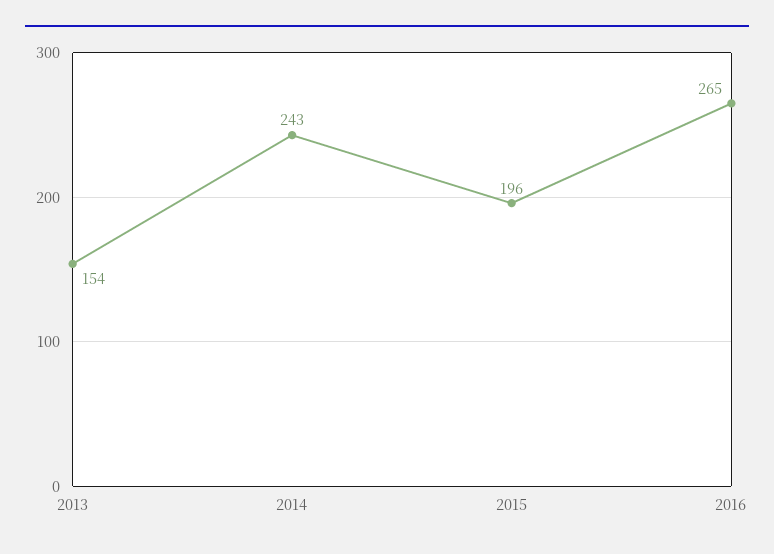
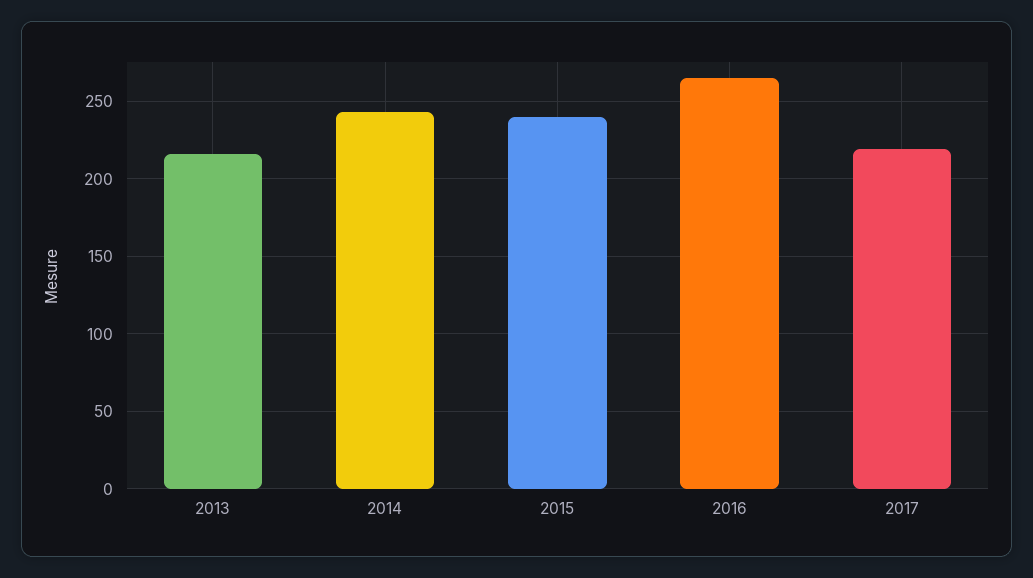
2013: 154 -> 215
2015: 196 -> 240
2017: none -> 220

